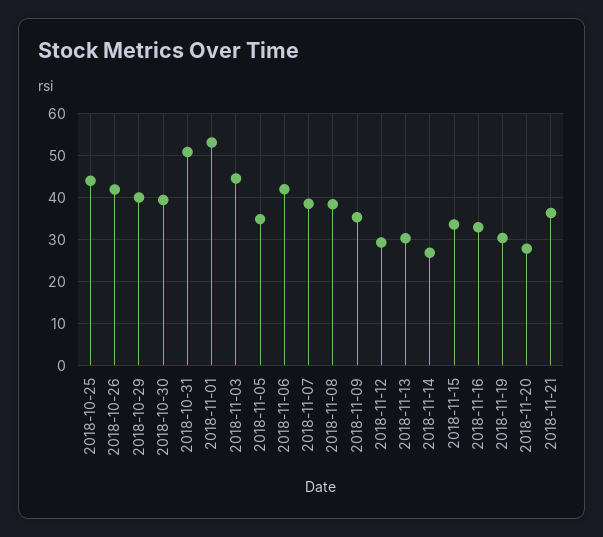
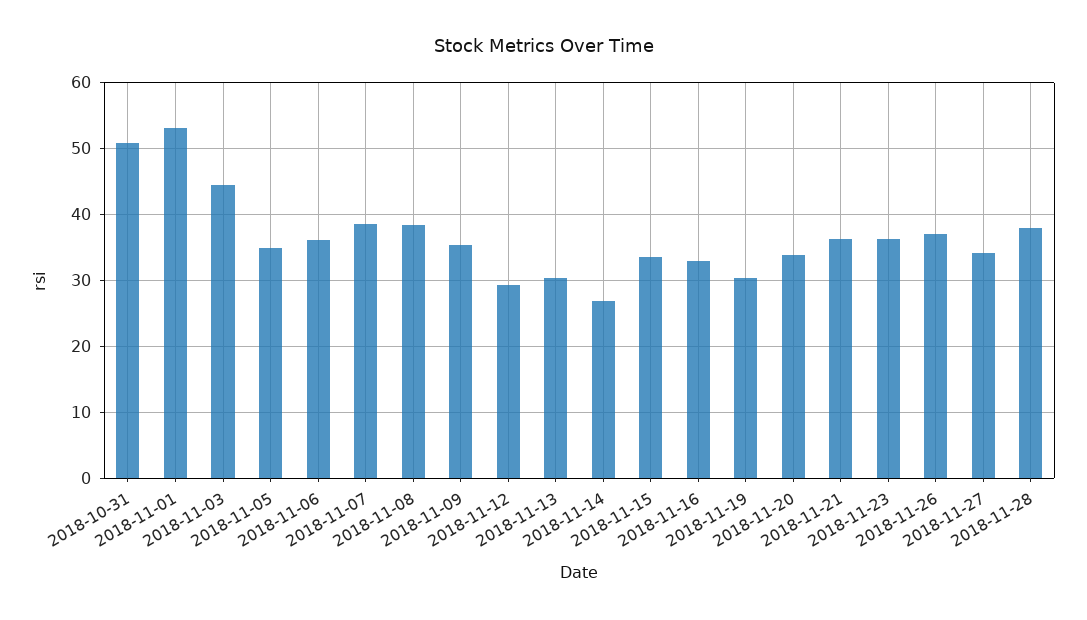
2018-10-25: 44 -> none
2018-10-26: 42 -> none
2018-10-29: 40 -> none
2018-10-30: 40 -> none
2018-11-06: 42 -> 36
2018-11-20: 28 -> 34
2018-11-23: none -> 36
2018-11-26: none -> 37
2018-11-27: none -> 34
2018-11-28: none -> 38

